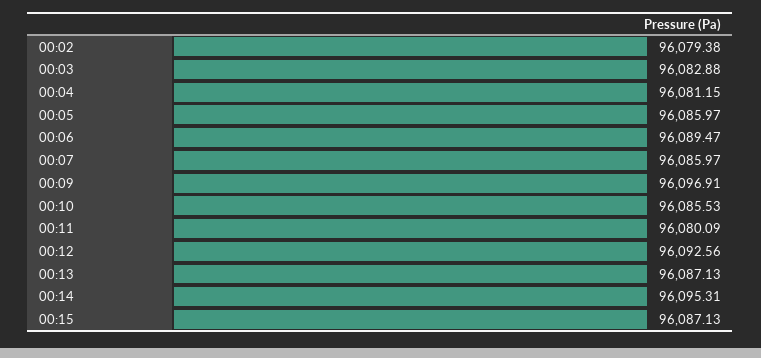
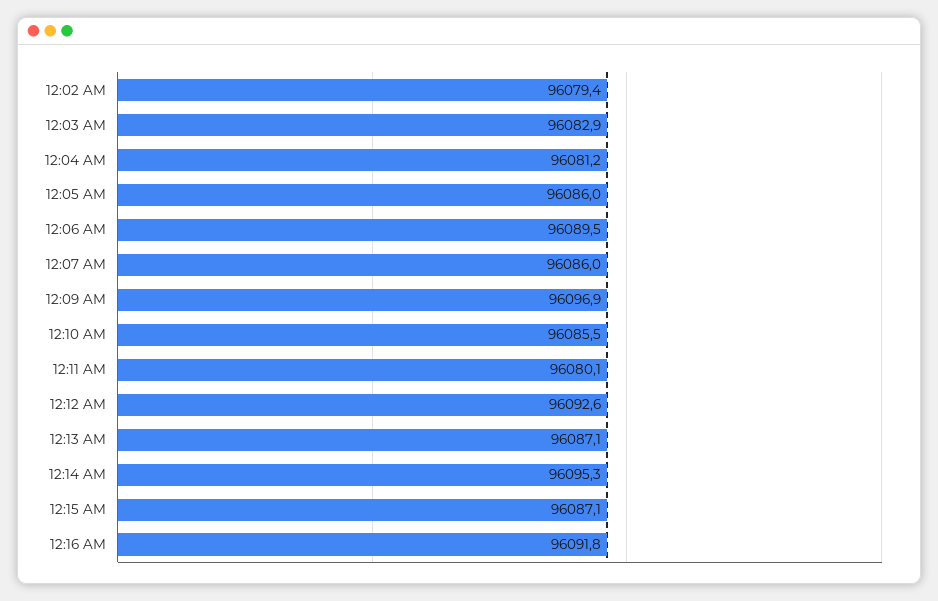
12:16 AM: none -> 96091.8

